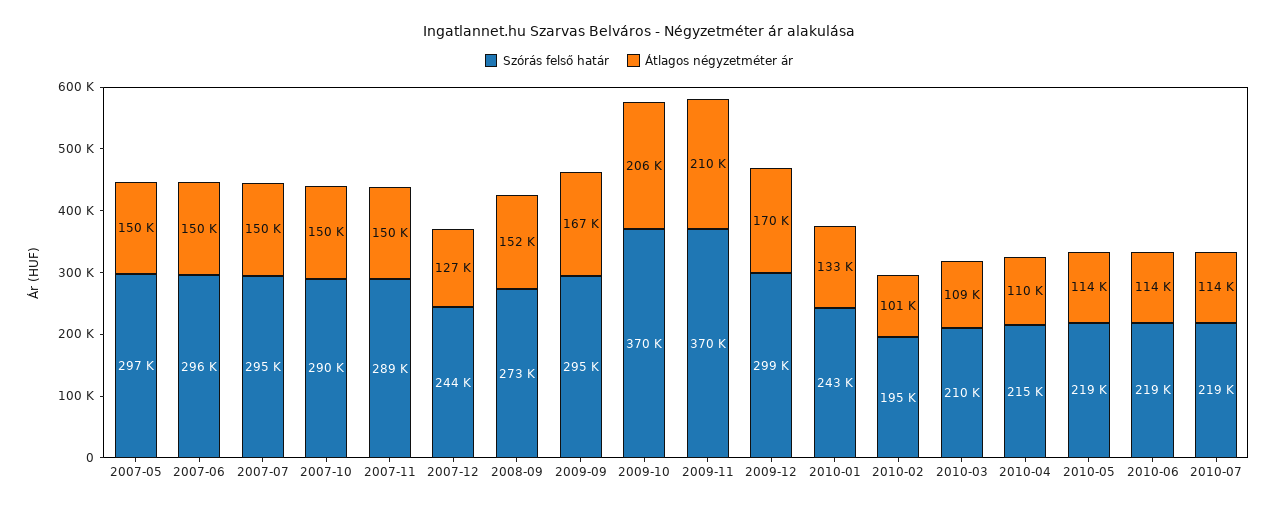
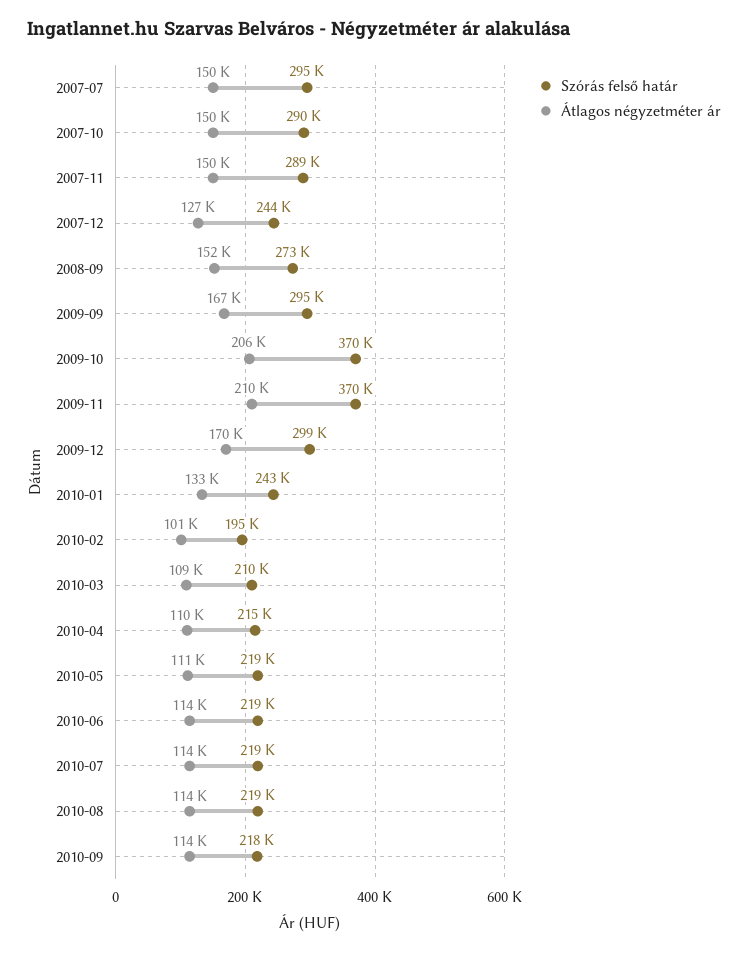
Szórás felső határ, 2007-05: 297000 -> none
Átlagos négyzetméter ár, 2007-05: 150000 -> none
Szórás felső határ, 2007-06: 296000 -> none
Átlagos négyzetméter ár, 2007-06: 150000 -> none
Átlagos négyzetméter ár, 2010-05: 114000 -> 111000
Szórás felső határ, 2010-08: none -> 219000
Átlagos négyzetméter ár, 2010-08: none -> 114000
Szórás felső határ, 2010-09: none -> 218000
Átlagos négyzetméter ár, 2010-09: none -> 114000

